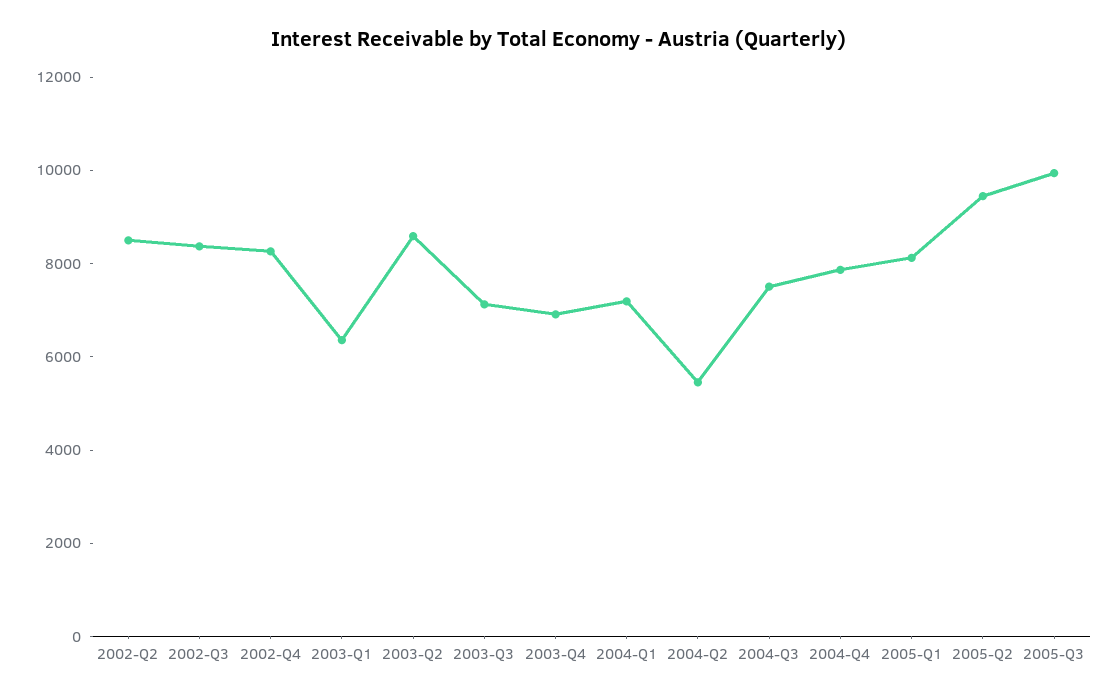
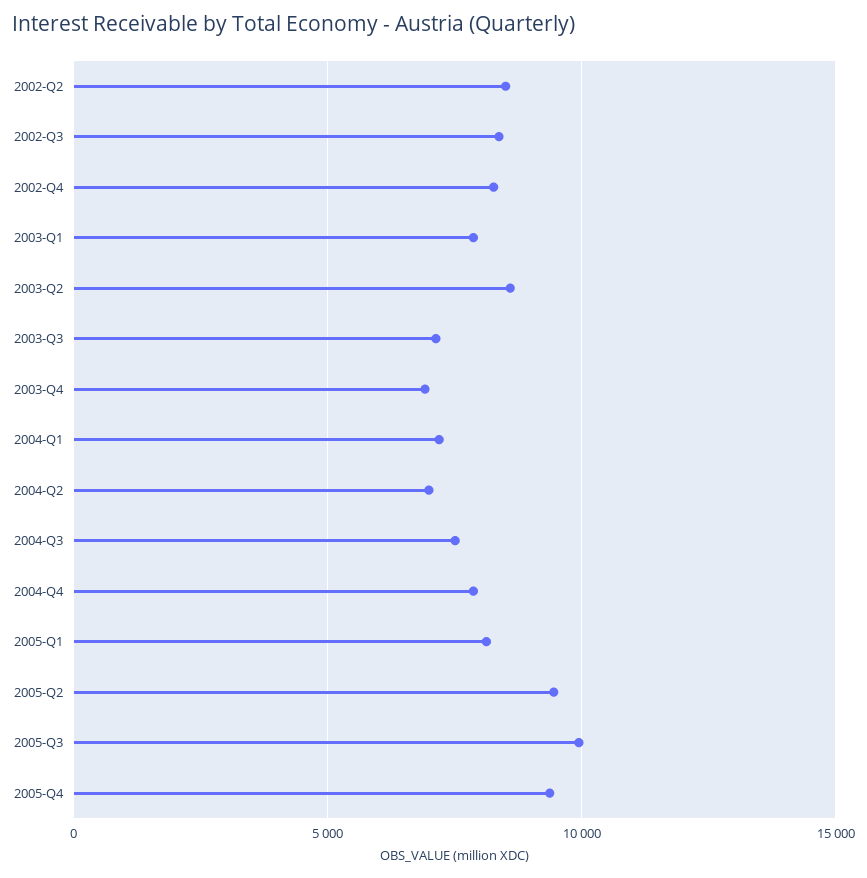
2003-Q1: 6500 -> 8000
2004-Q2: 5500 -> 7000
2005-Q4: none -> 9500

